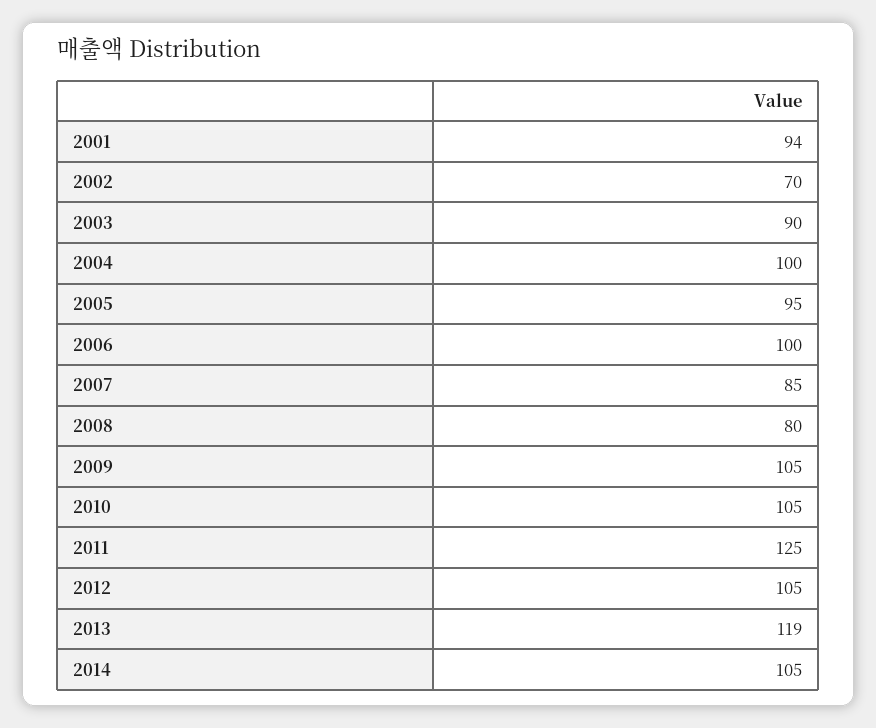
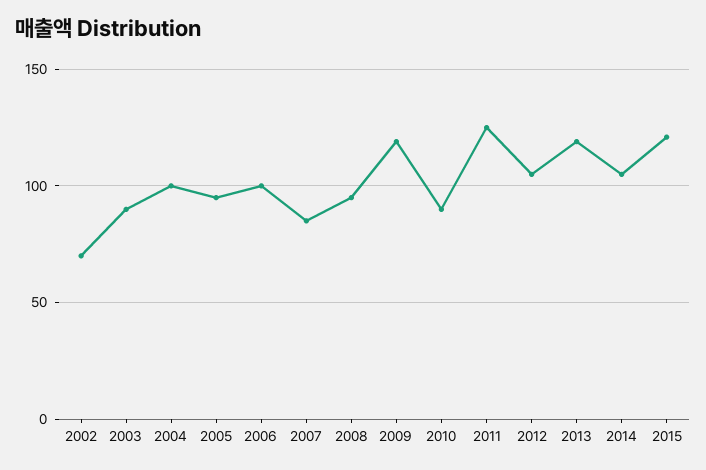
2001: 94 -> none
2008: 80 -> 95
2009: 105 -> 120
2010: 105 -> 90
2015: none -> 120

